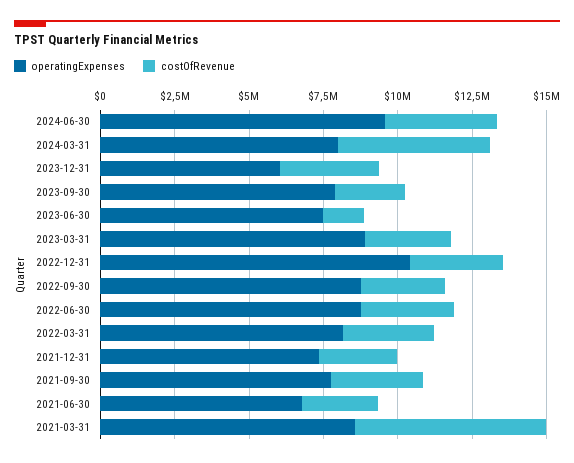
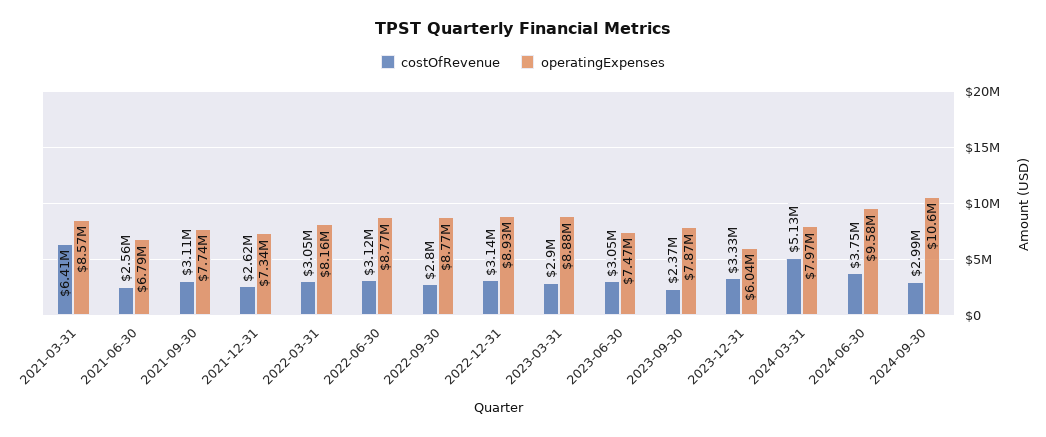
costOfRevenue, 2023-06-30: 1500000 -> 3050000
operatingExpenses, 2022-12-31: 10500000 -> 8930000
costOfRevenue, 2024-09-30: none -> 2990000
operatingExpenses, 2024-09-30: none -> 10600000

